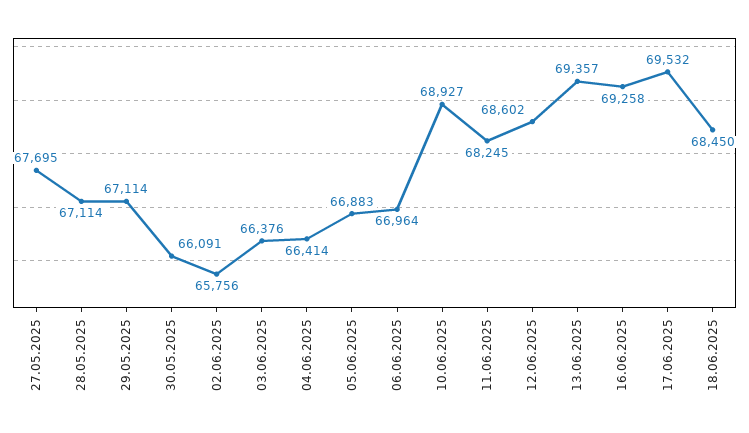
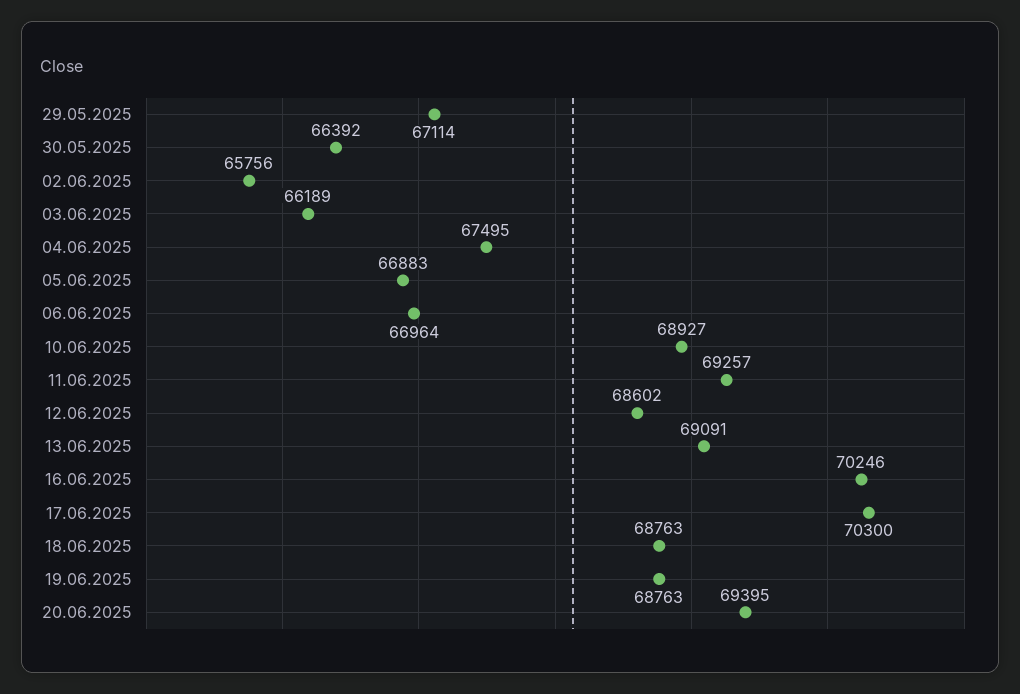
27.05.2025: 67695 -> none
28.05.2025: 67114 -> none
30.05.2025: 66091 -> 66392
03.06.2025: 66376 -> 66189
04.06.2025: 66414 -> 67495
11.06.2025: 68245 -> 69257
13.06.2025: 69357 -> 69091
16.06.2025: 69258 -> 70246
17.06.2025: 69532 -> 70300
18.06.2025: 68450 -> 68763
19.06.2025: none -> 68763
20.06.2025: none -> 69395

